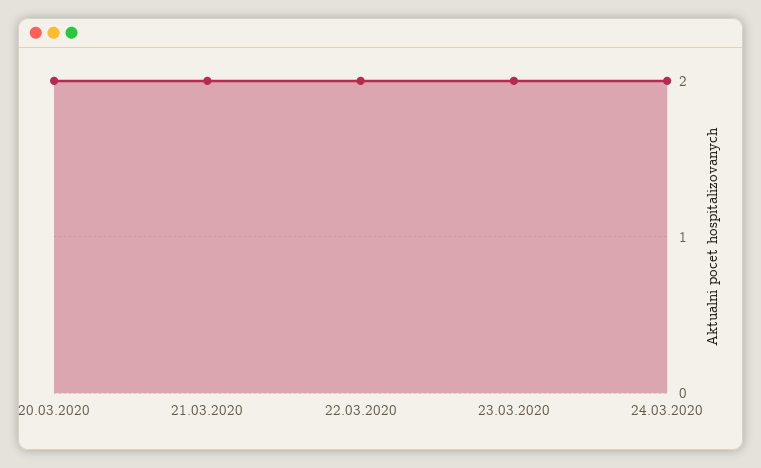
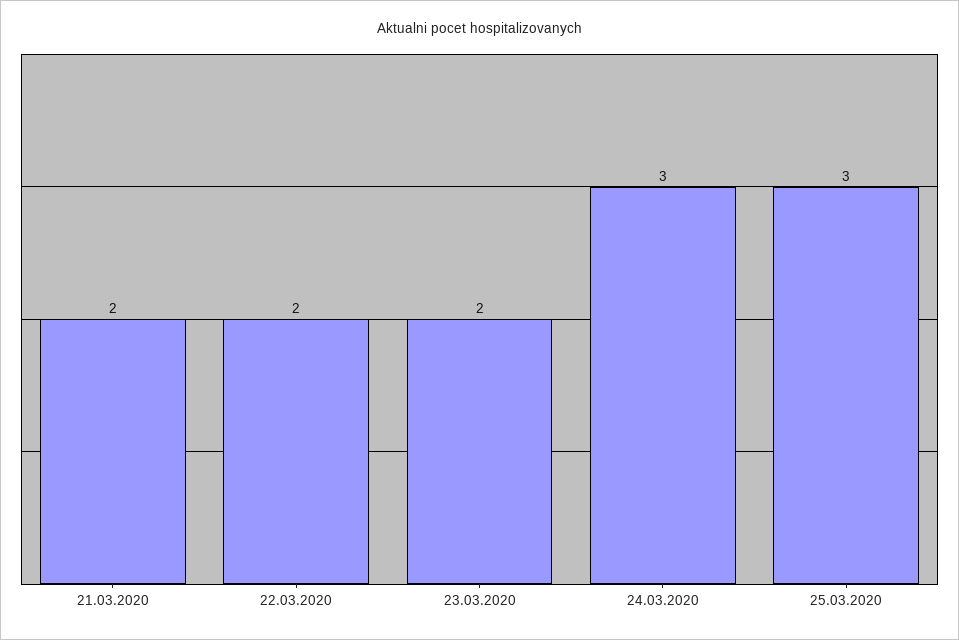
20.03.2020: 2 -> none
24.03.2020: 2 -> 3
25.03.2020: none -> 3

